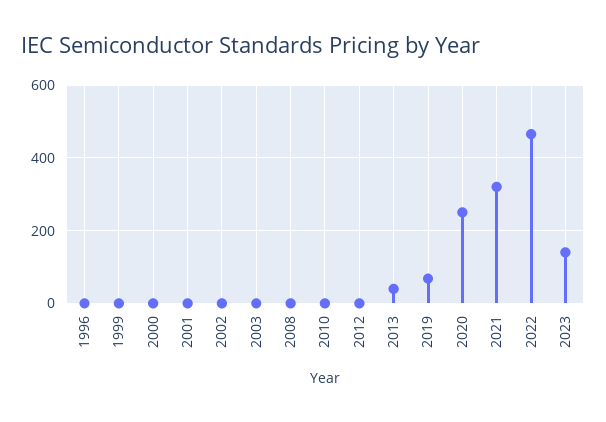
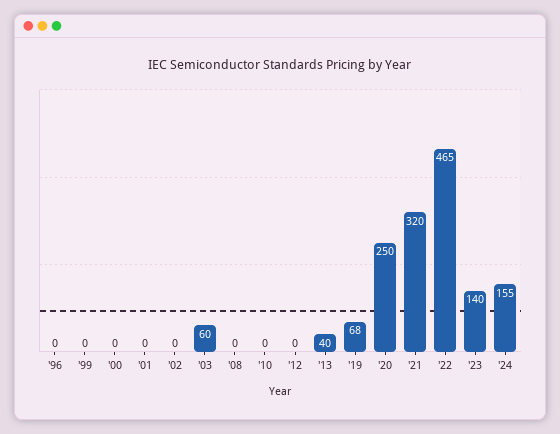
2003: 0 -> 60
'24: none -> 155

